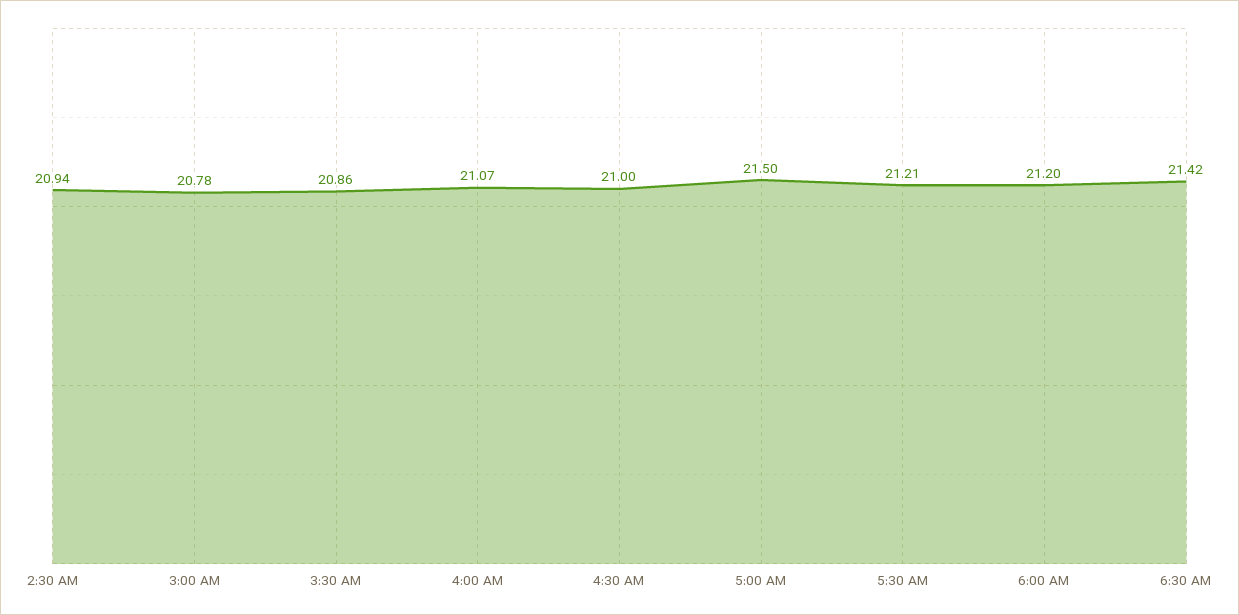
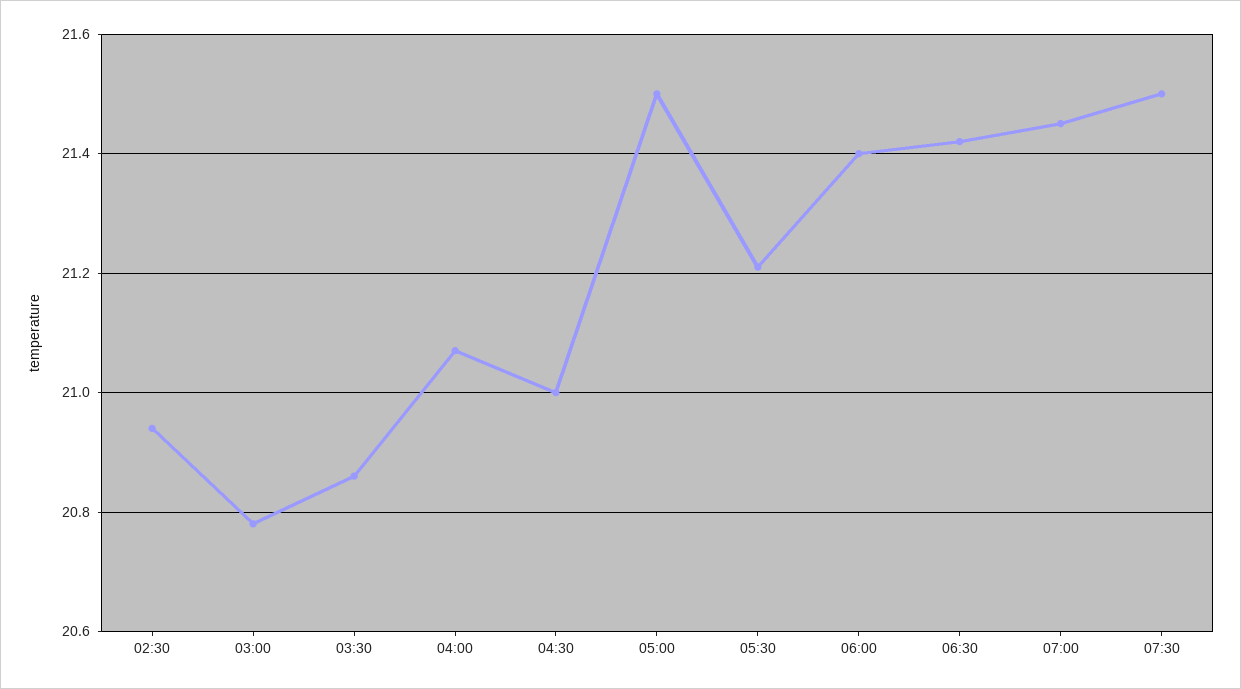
6:00 AM: 21.2 -> 21.4
07:00: none -> 21.45
07:30: none -> 21.5

